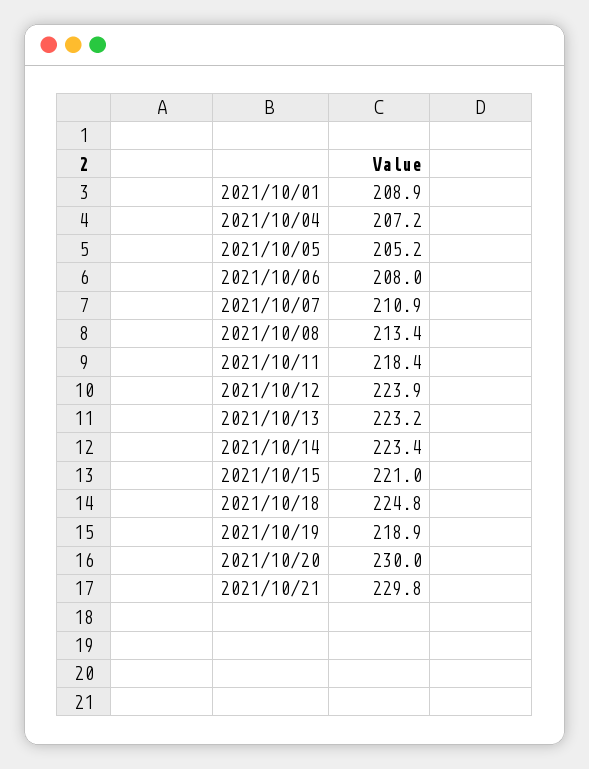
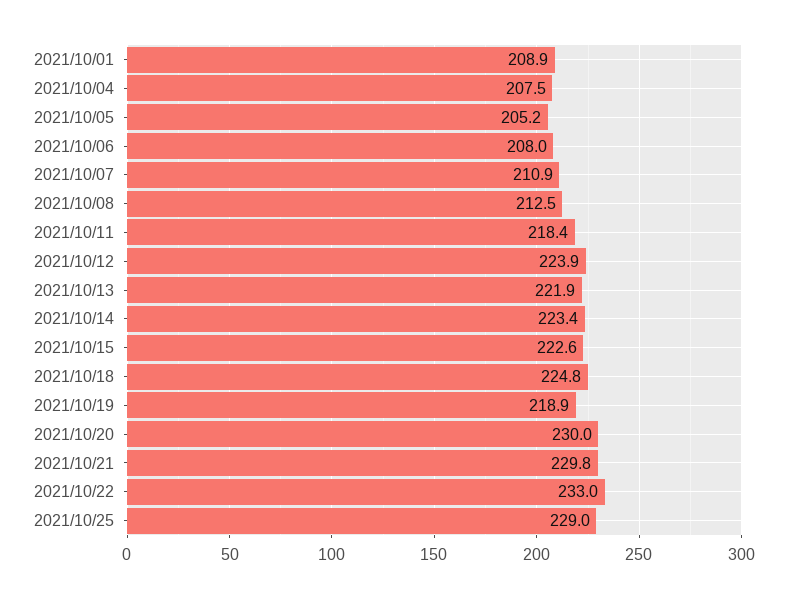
2021/10/04: 207.2 -> 207.5
2021/10/08: 213.4 -> 212.5
2021/10/13: 223.2 -> 221.9
2021/10/15: 221 -> 222.6
2021/10/22: none -> 233
2021/10/25: none -> 229

